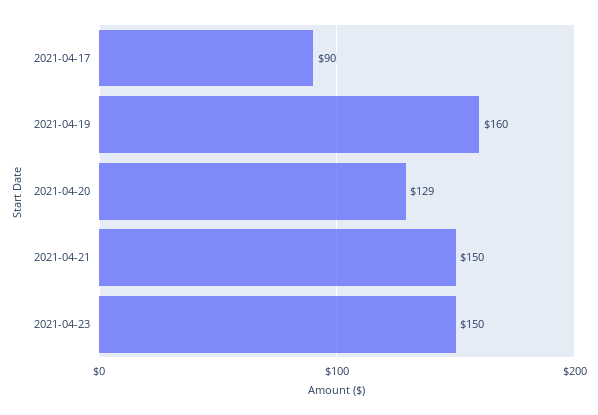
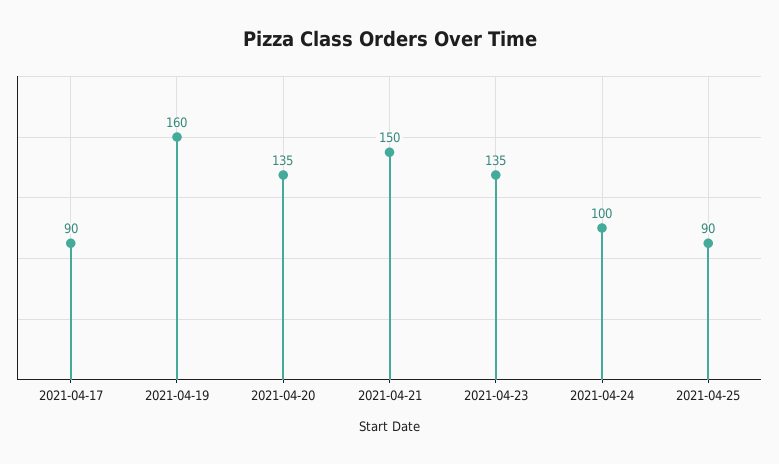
2021-04-20: 129 -> 135
2021-04-23: 150 -> 135
2021-04-24: none -> 100
2021-04-25: none -> 90

